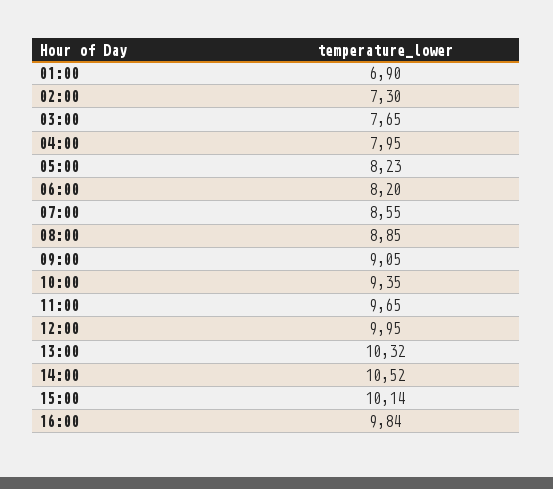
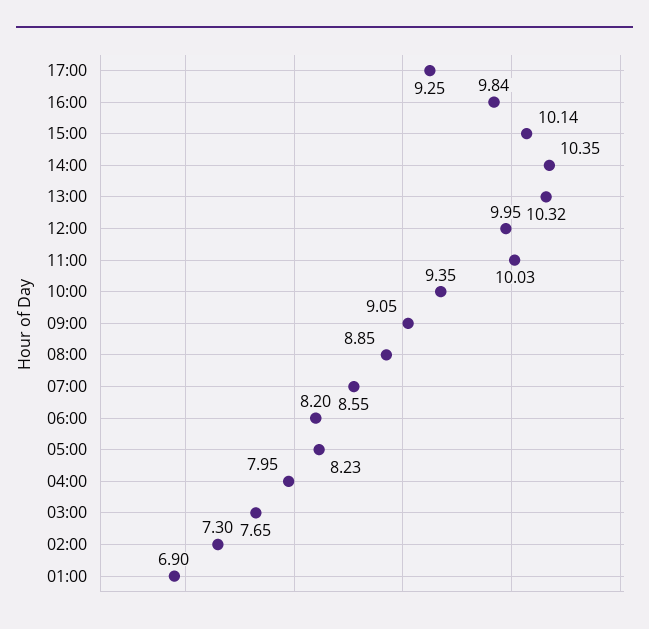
11:00: 9.65 -> 10.03
14:00: 10.52 -> 10.35
17:00: none -> 9.25

